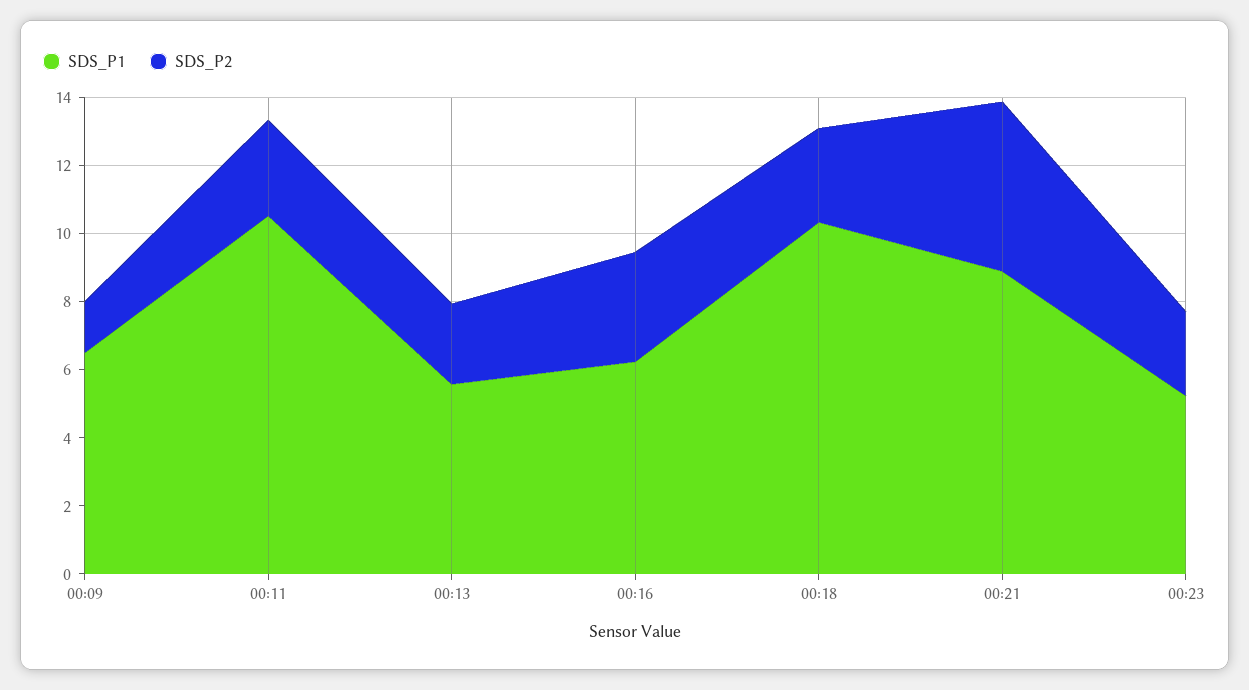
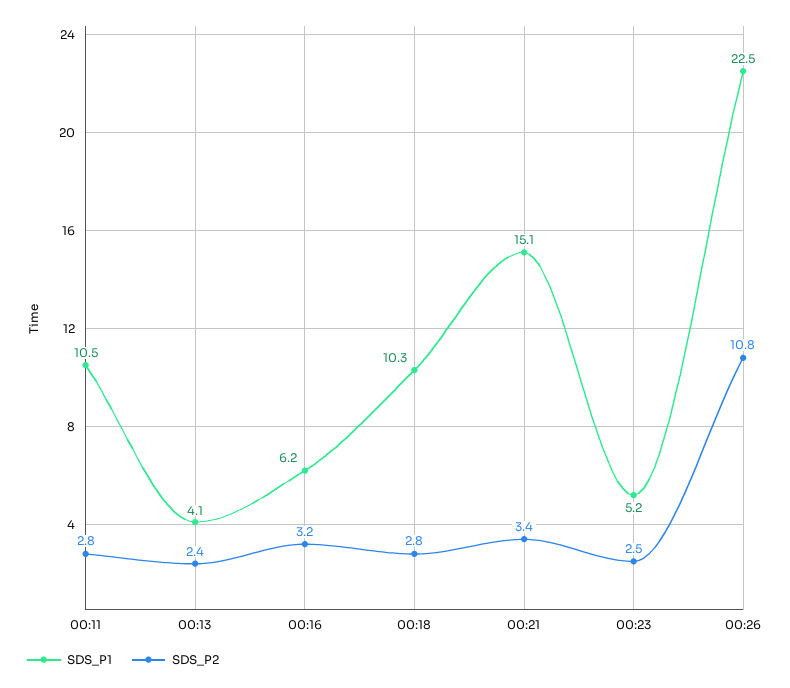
SDS_P1, 00:09: 6.5 -> none
SDS_P2, 00:09: 1.5 -> none
SDS_P1, 00:13: 5.5 -> 4.1
SDS_P1, 00:21: 9 -> 15.1
SDS_P2, 00:21: 5 -> 3.4
SDS_P1, 00:26: none -> 22.5
SDS_P2, 00:26: none -> 10.8

